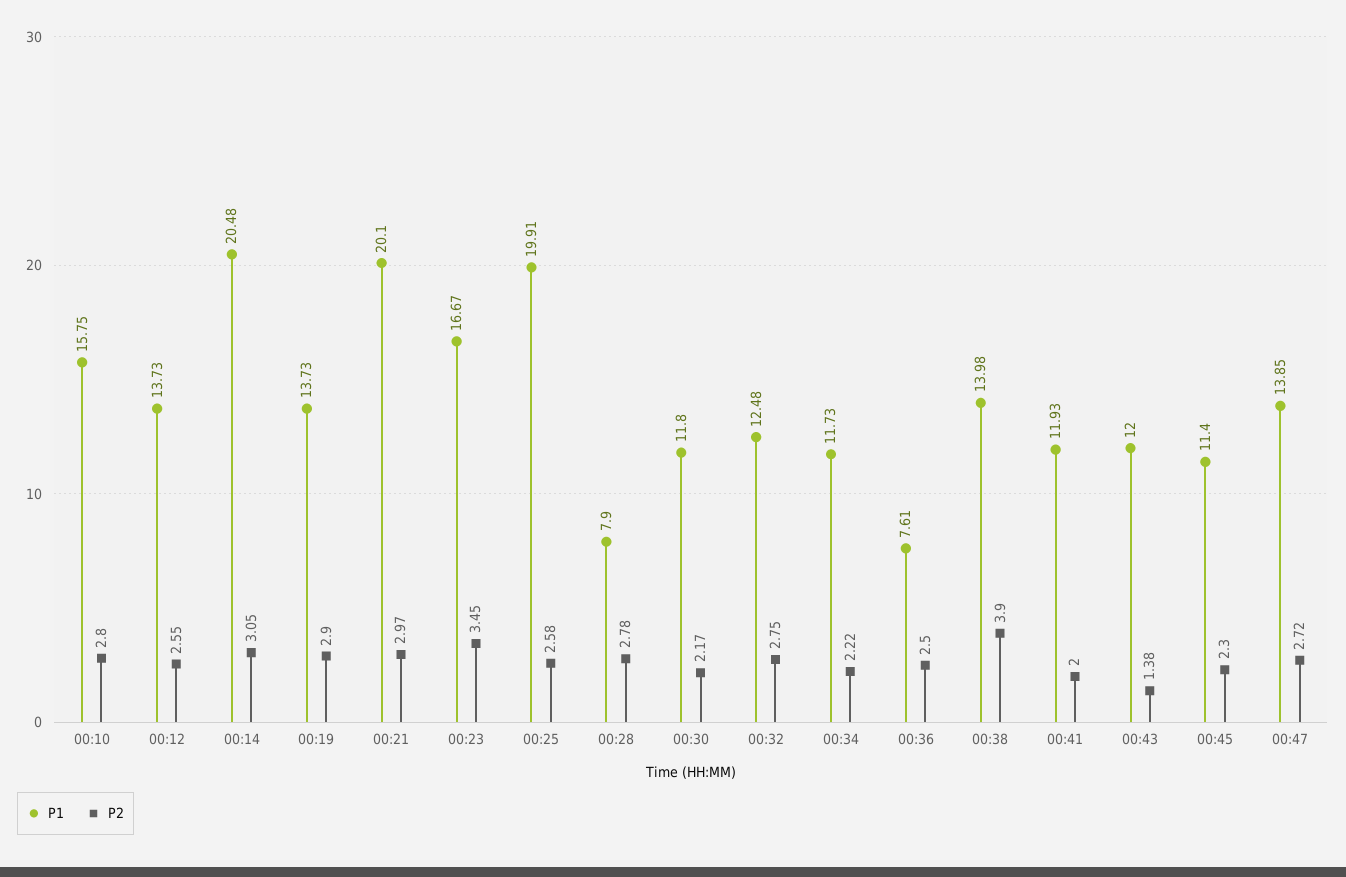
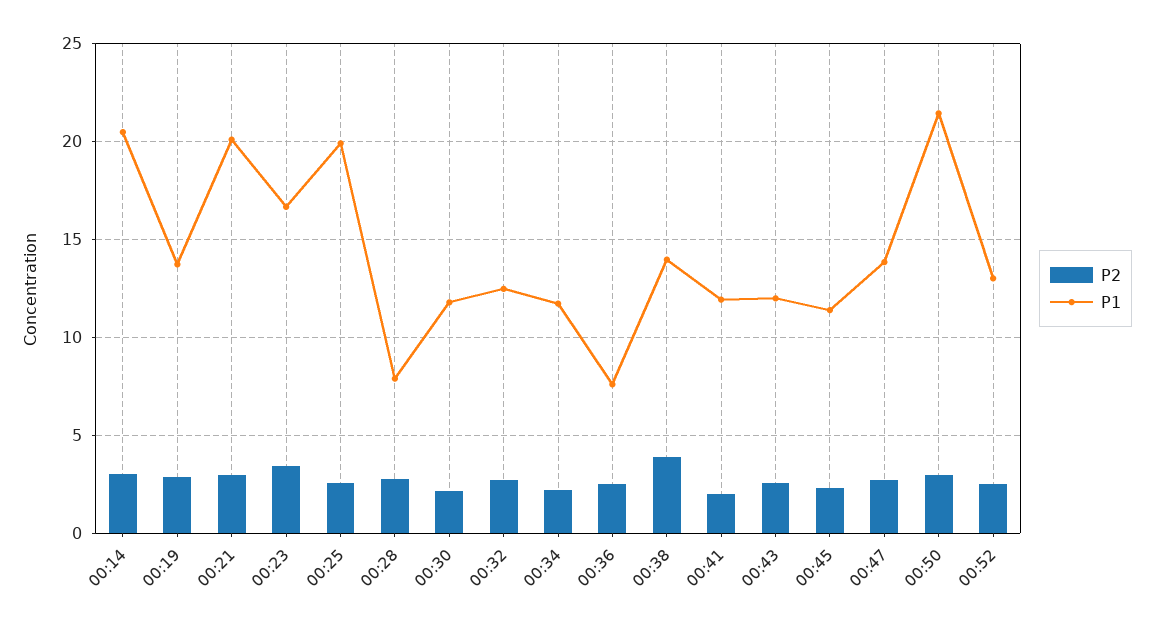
P1, 00:10: 15.75 -> none
P2, 00:10: 2.8 -> none
P1, 00:12: 13.73 -> none
P2, 00:12: 2.55 -> none
P2, 00:43: 1.38 -> 2.5
P2, 00:50: none -> 3
P1, 00:50: none -> 21.5
P2, 00:52: none -> 2.5
P1, 00:52: none -> 13

